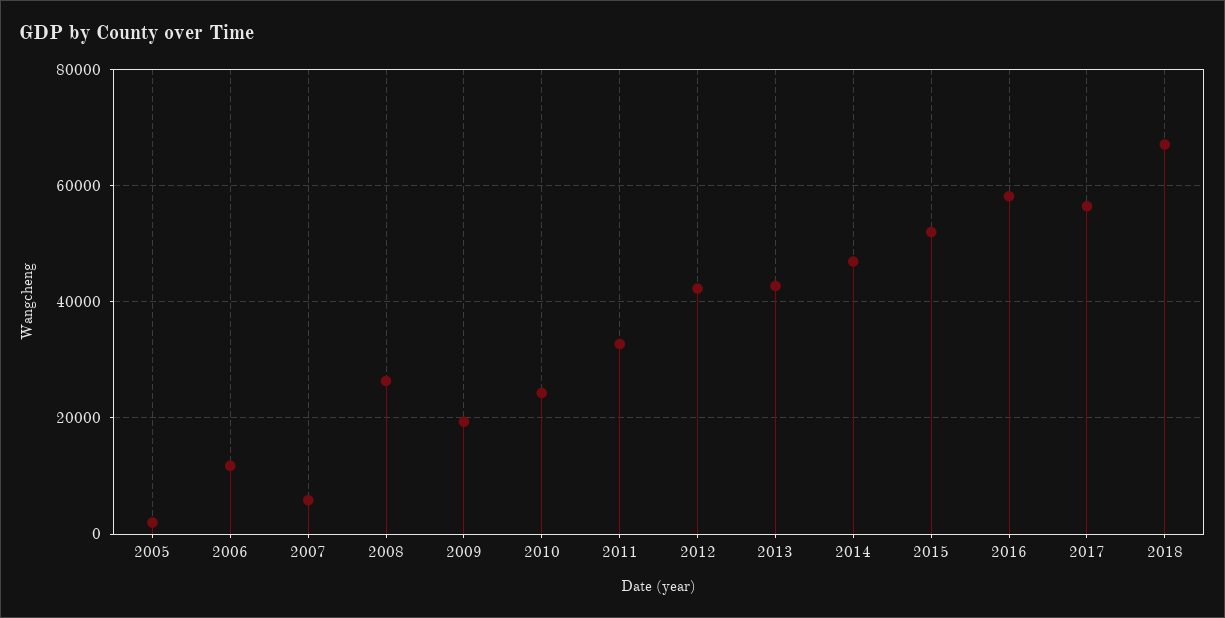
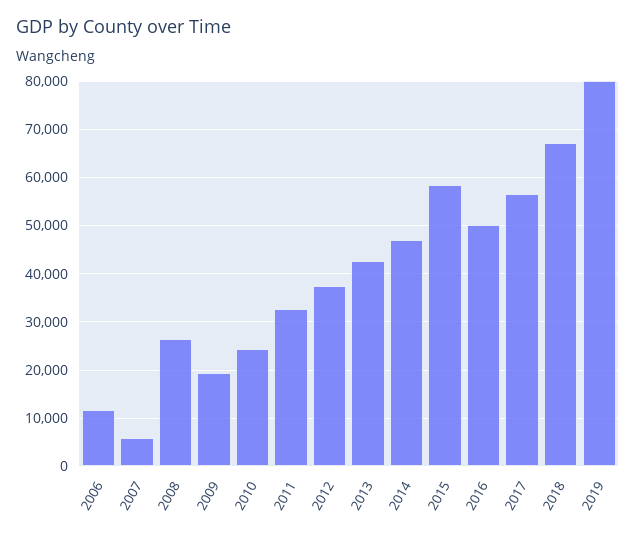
2005: 2000 -> none
2012: 42000 -> 38000
2015: 52000 -> 58000
2016: 58000 -> 50000
2019: none -> 80000

